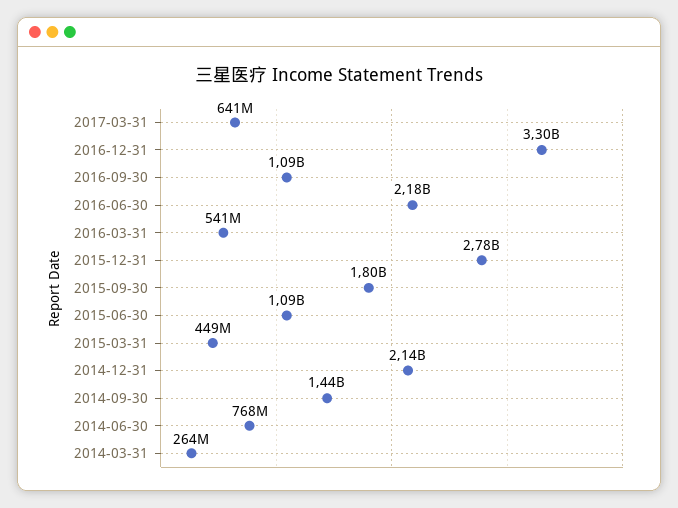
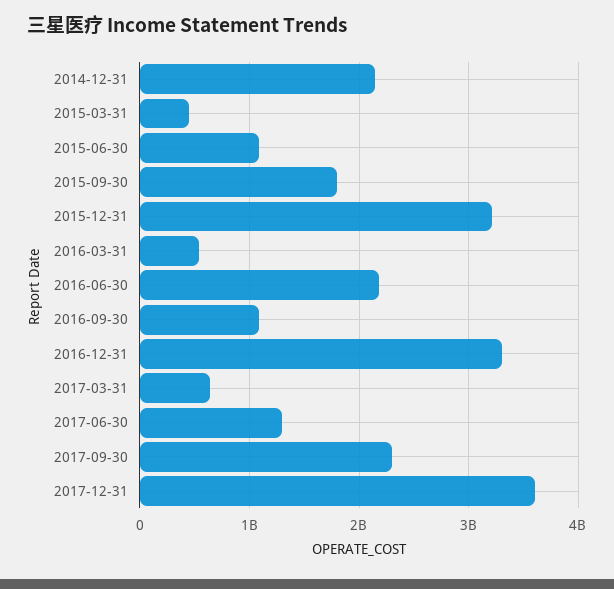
2015-12-31: 2780000000 -> 3200000000
2014-09-30: 1440000000 -> none
2014-06-30: 768000000 -> none
2014-03-31: 264000000 -> none
2017-06-30: none -> 1300000000
2017-09-30: none -> 2300000000
2017-12-31: none -> 3600000000

